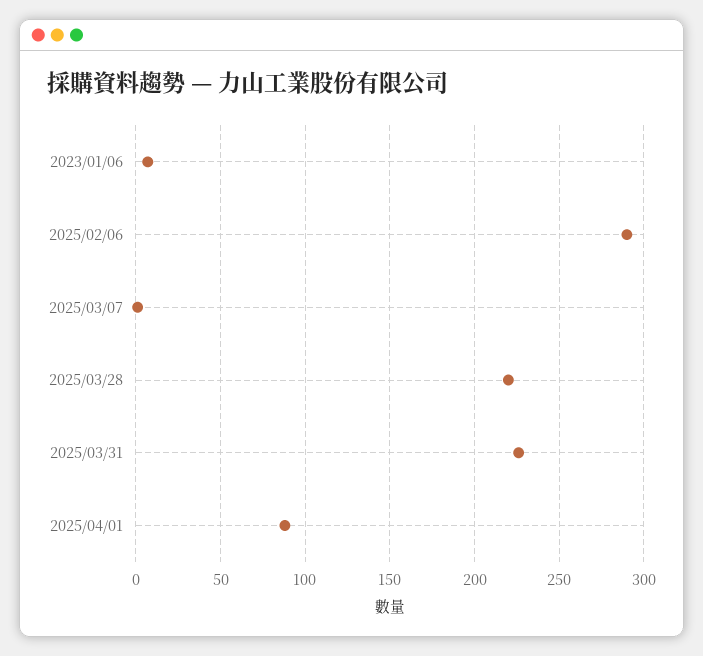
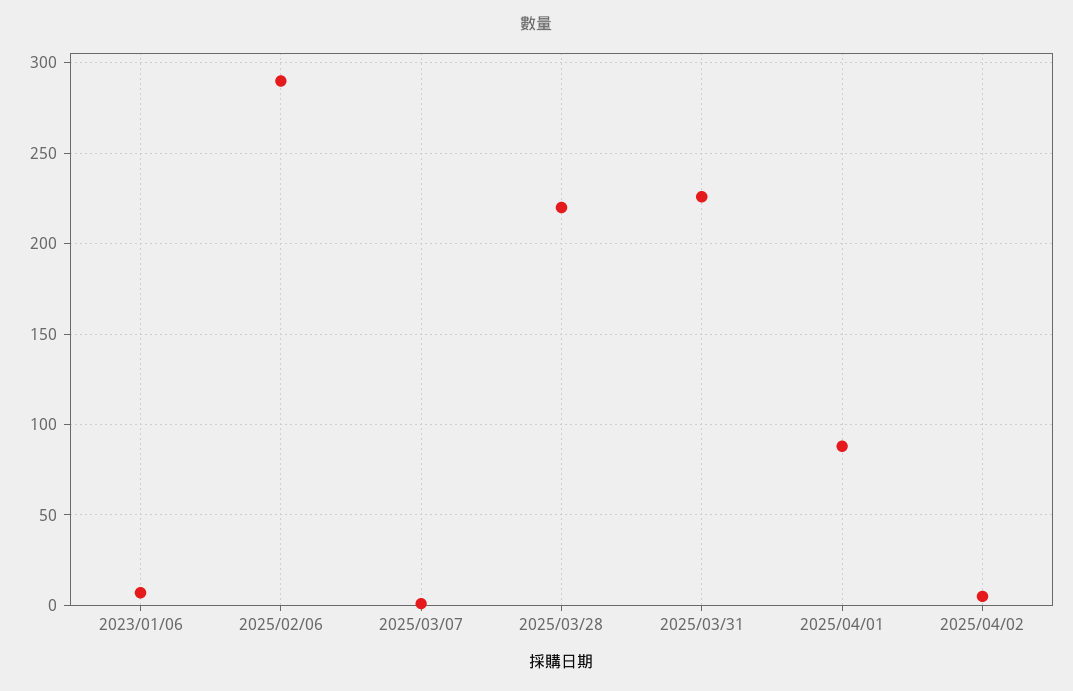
2025/04/02: none -> 5

